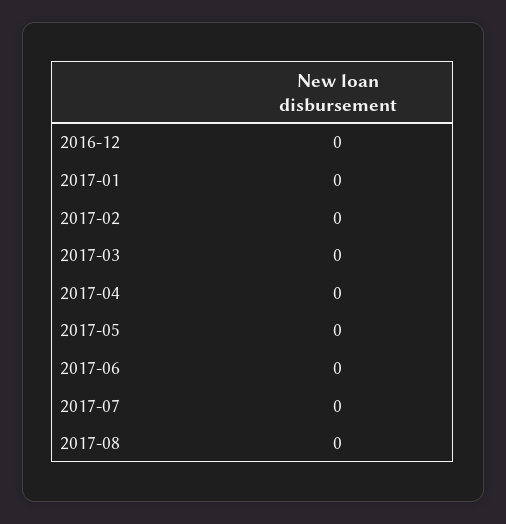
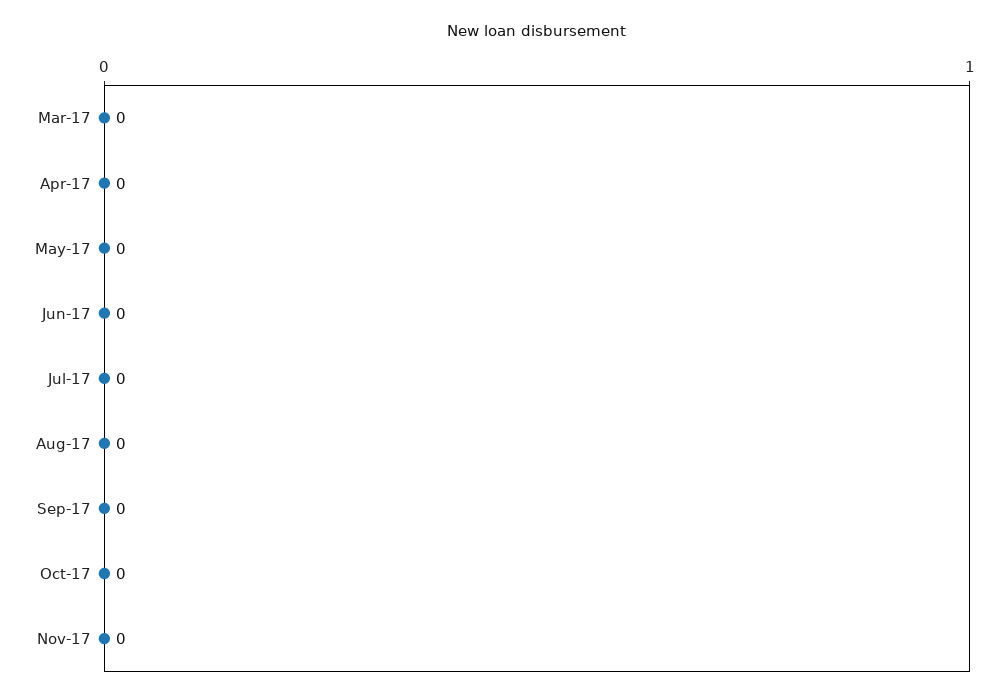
2016-12: 0 -> none
2017-01: 0 -> none
2017-02: 0 -> none
Sep-17: none -> 0
Oct-17: none -> 0
Nov-17: none -> 0

